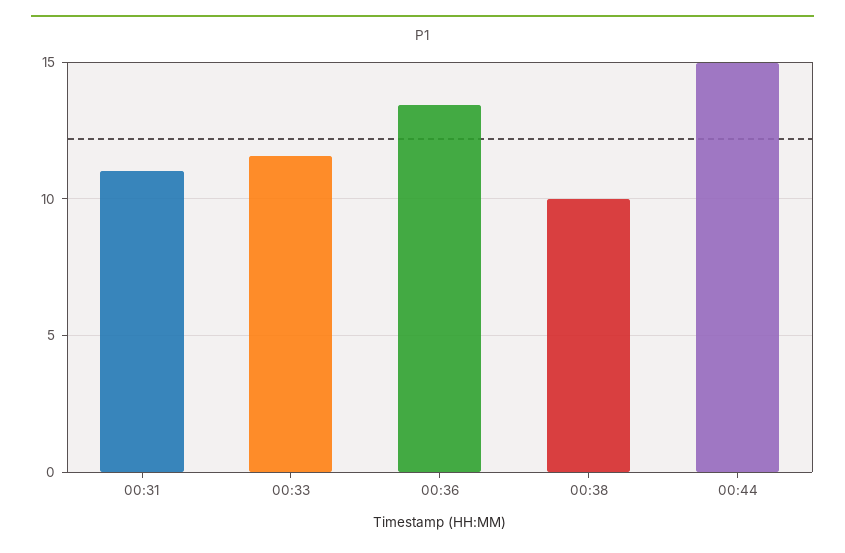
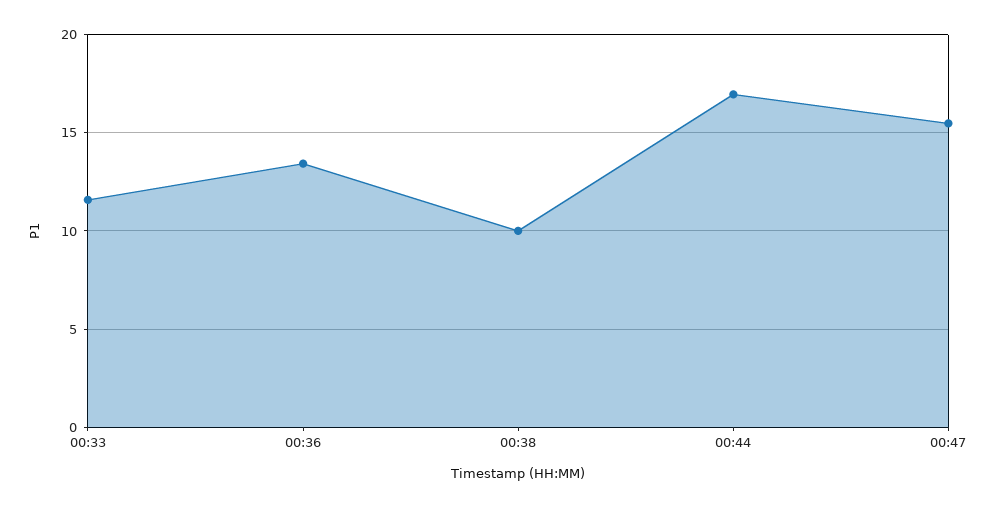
00:31: 11 -> none
00:44: 15 -> 17
00:47: none -> 15.5

